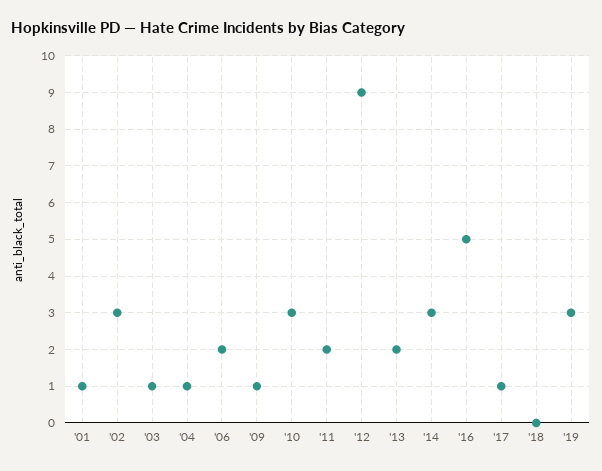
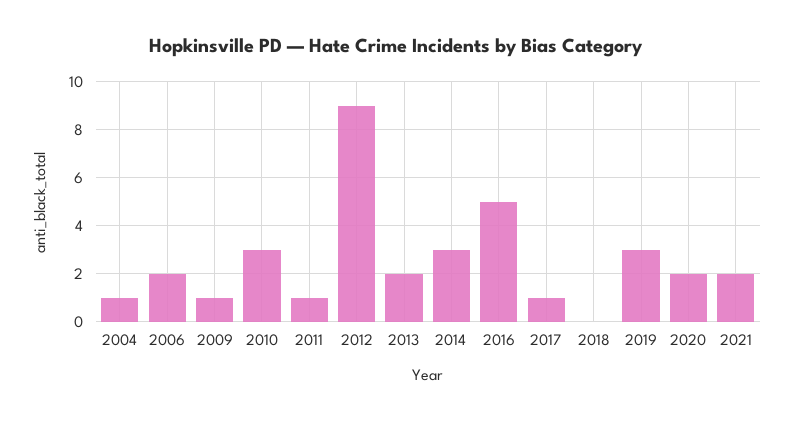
'01: 1 -> none
'02: 3 -> none
'03: 1 -> none
'11: 2 -> 1
2020: none -> 2
2021: none -> 2

